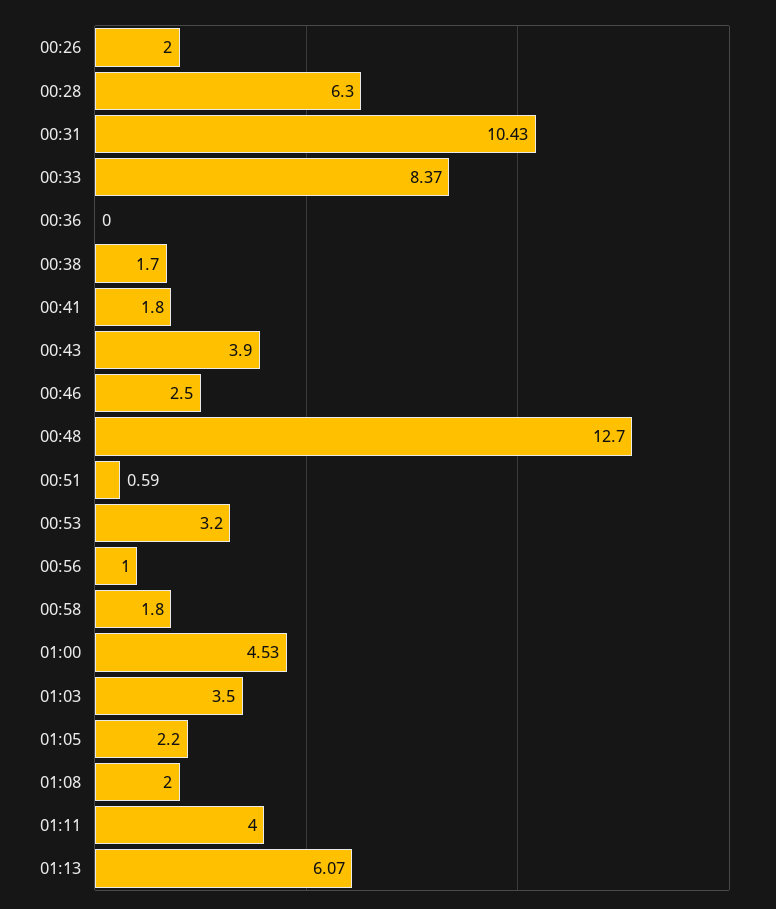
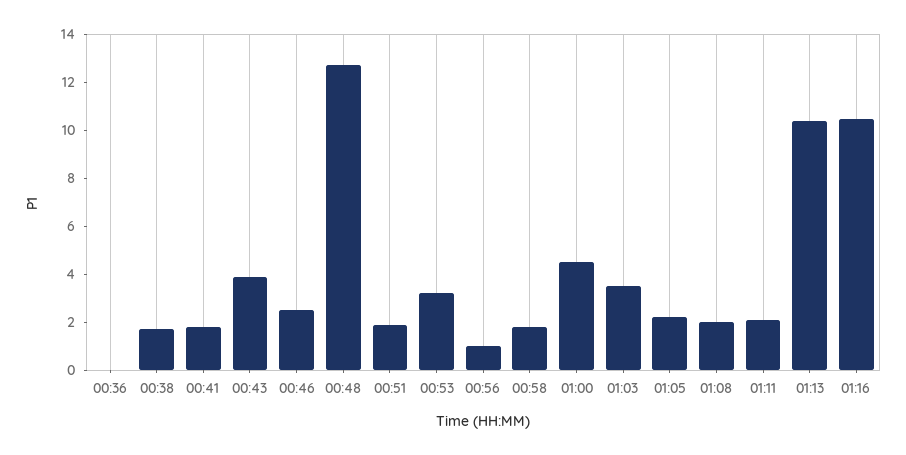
00:26: 2 -> none
00:28: 6.3 -> none
00:31: 10.43 -> none
00:33: 8.37 -> none
00:51: 0.59 -> 2
01:11: 4 -> 2
01:13: 6.07 -> 10.5
01:16: none -> 10.5

